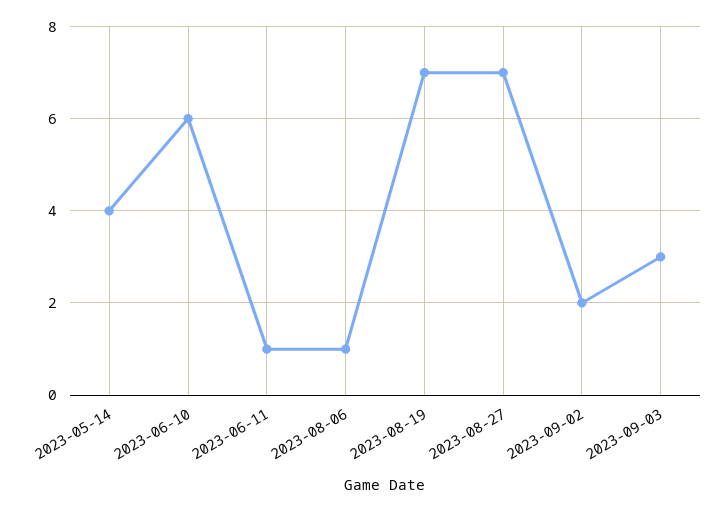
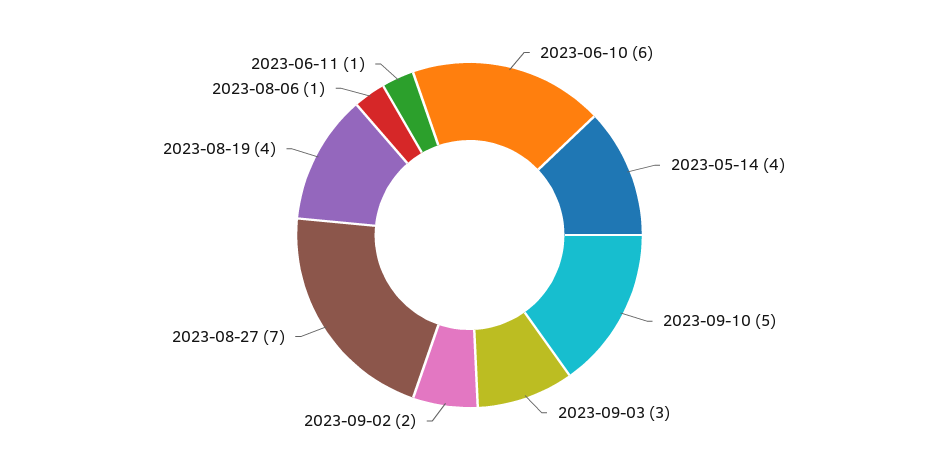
2023-08-19: 7 -> 4
2023-09-10: none -> 5

